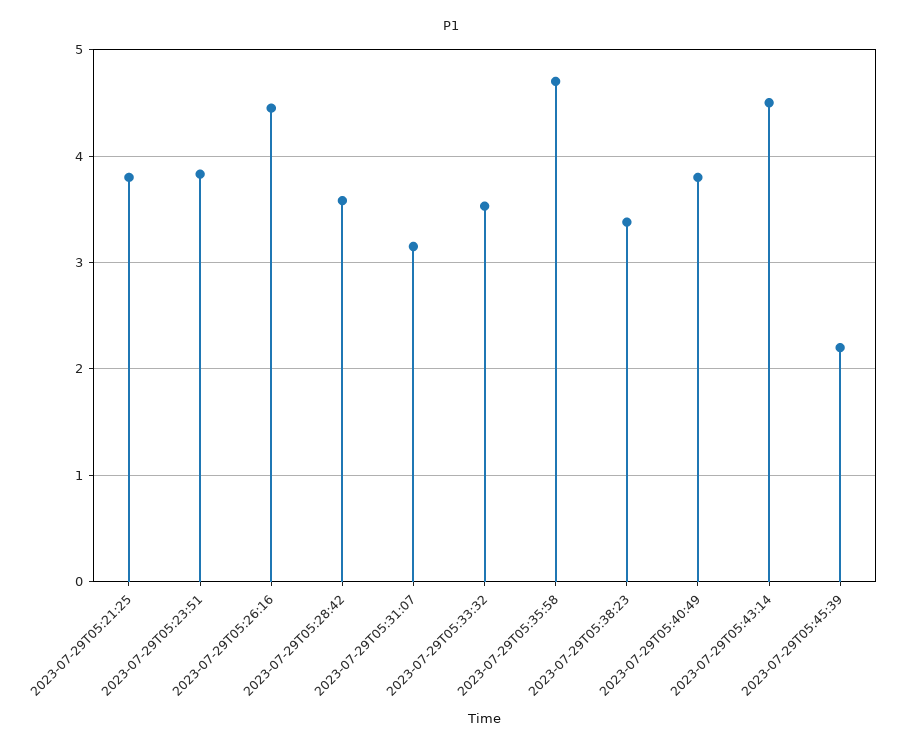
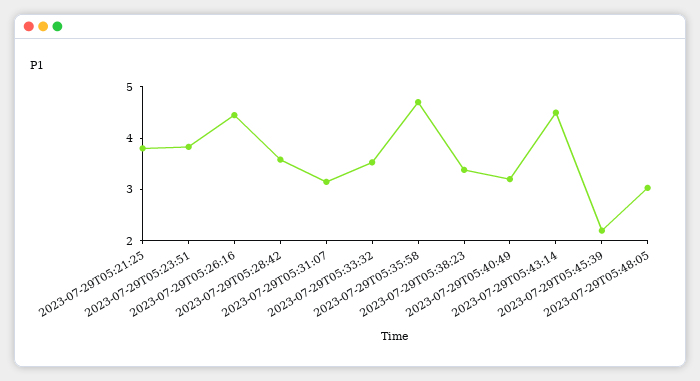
2023-07-29T05:40:49: 3.8 -> 3.2
2023-07-29T05:48:05: none -> 3

